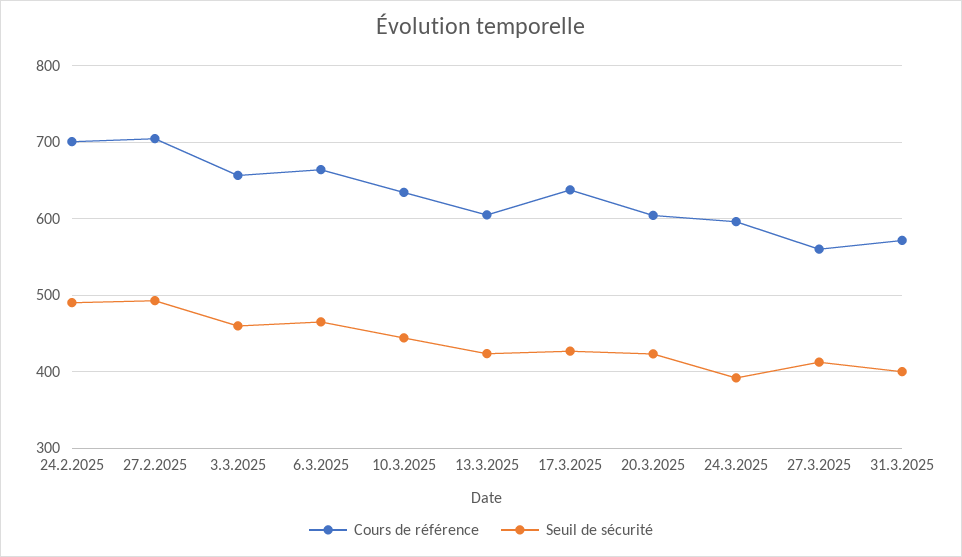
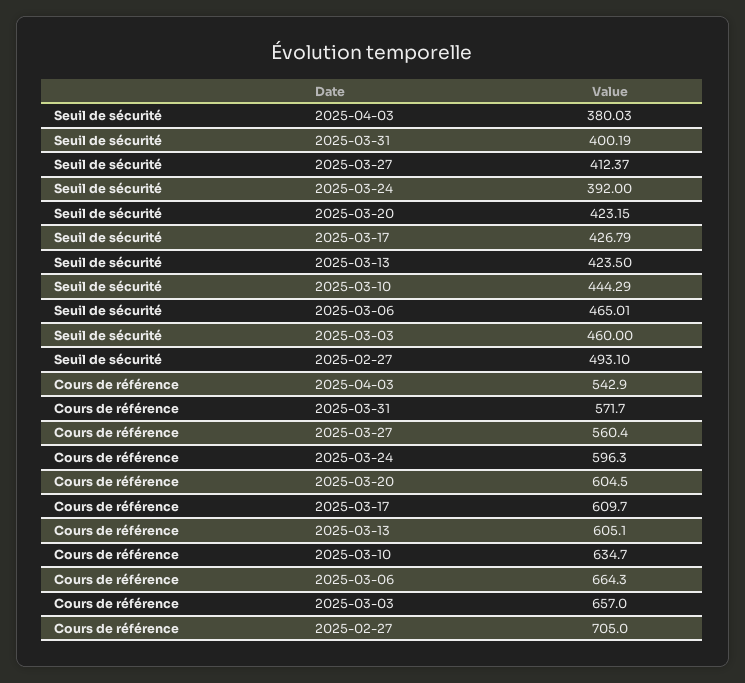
Cours de référence, 24.2.2025: 700 -> none
Seuil de sécurité, 24.2.2025: 490 -> none
Cours de référence, 17.3.2025: 640 -> 609.7
Seuil de sécurité, 2025-04-03: none -> 380.03
Cours de référence, 2025-04-03: none -> 542.9

